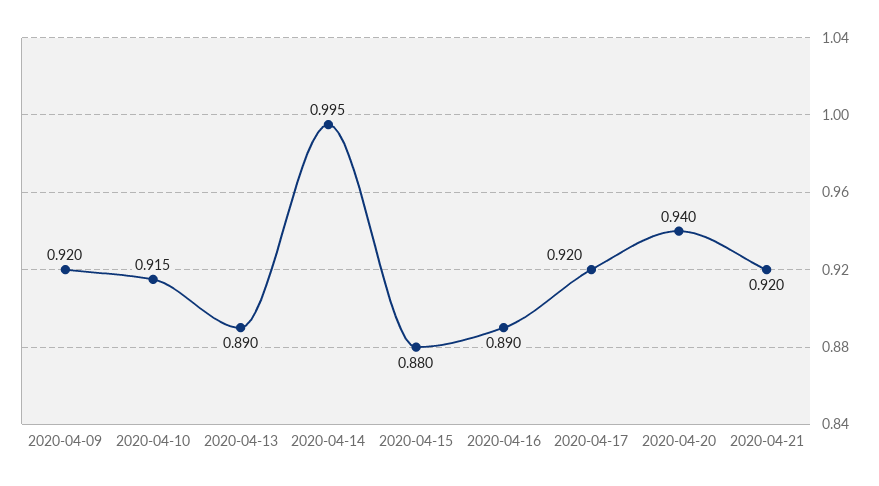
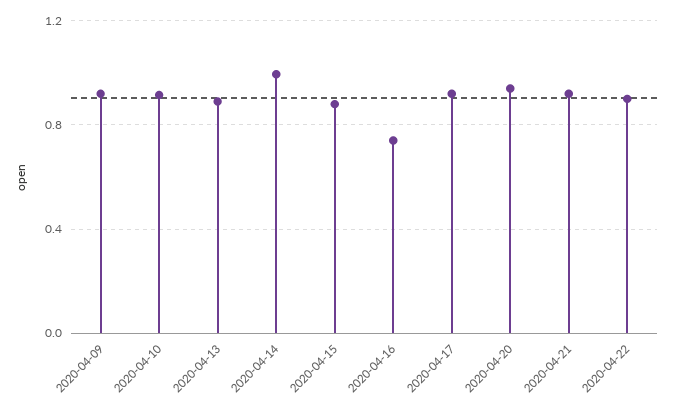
2020-04-16: 0.89 -> 0.75
2020-04-22: none -> 0.9

